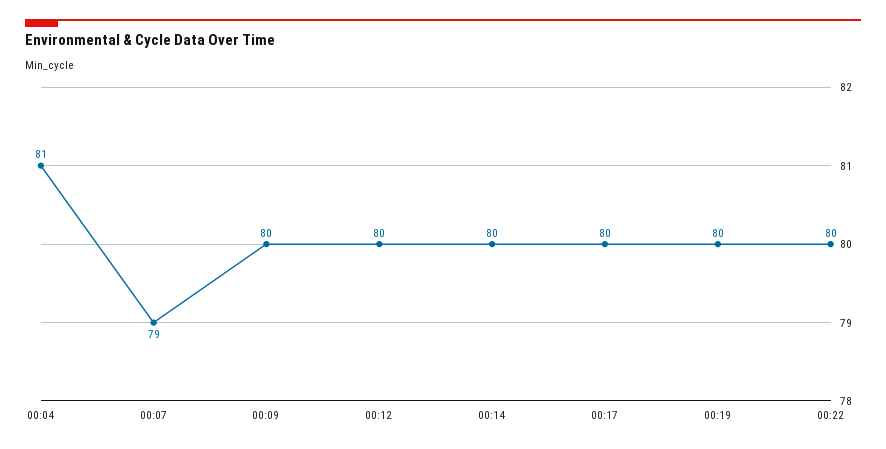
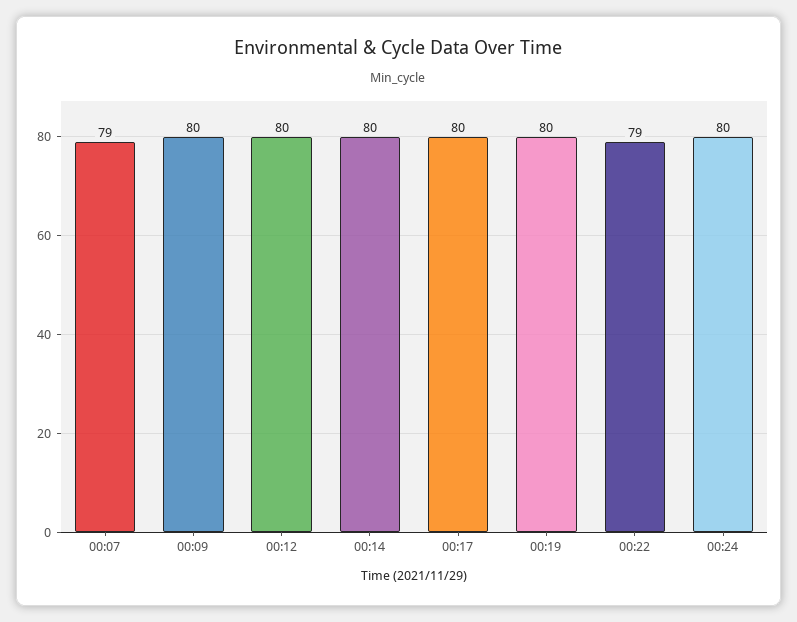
00:04: 81 -> none
00:22: 80 -> 79
00:24: none -> 80

